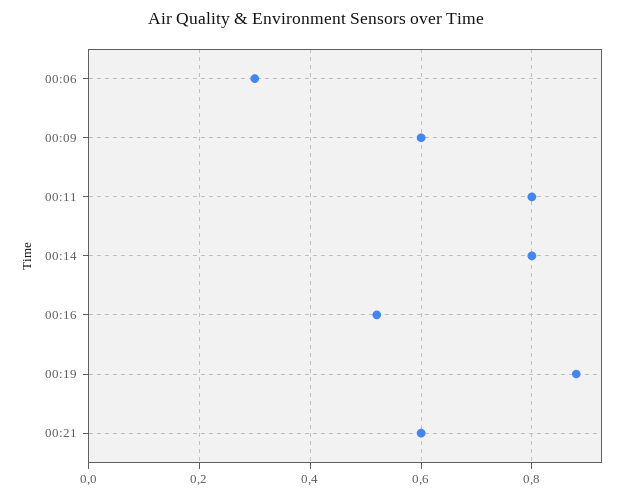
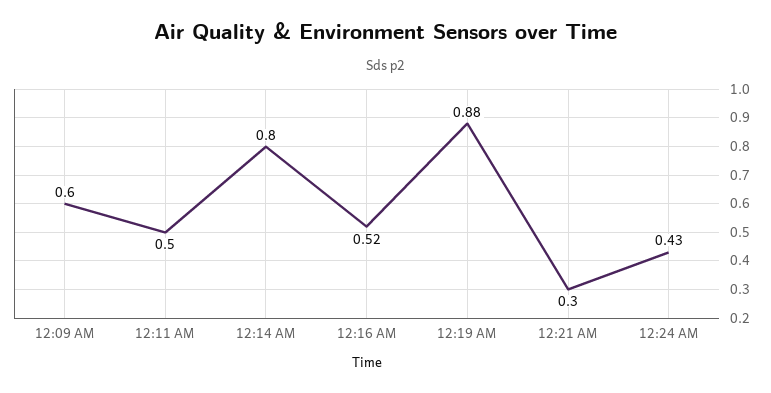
00:06: 0.3 -> none
00:11: 0.8 -> 0.5
00:21: 0.6 -> 0.3
12:24 AM: none -> 0.43

